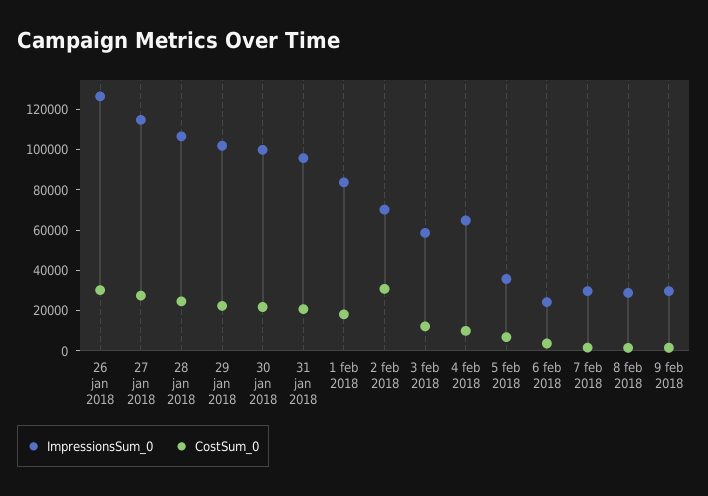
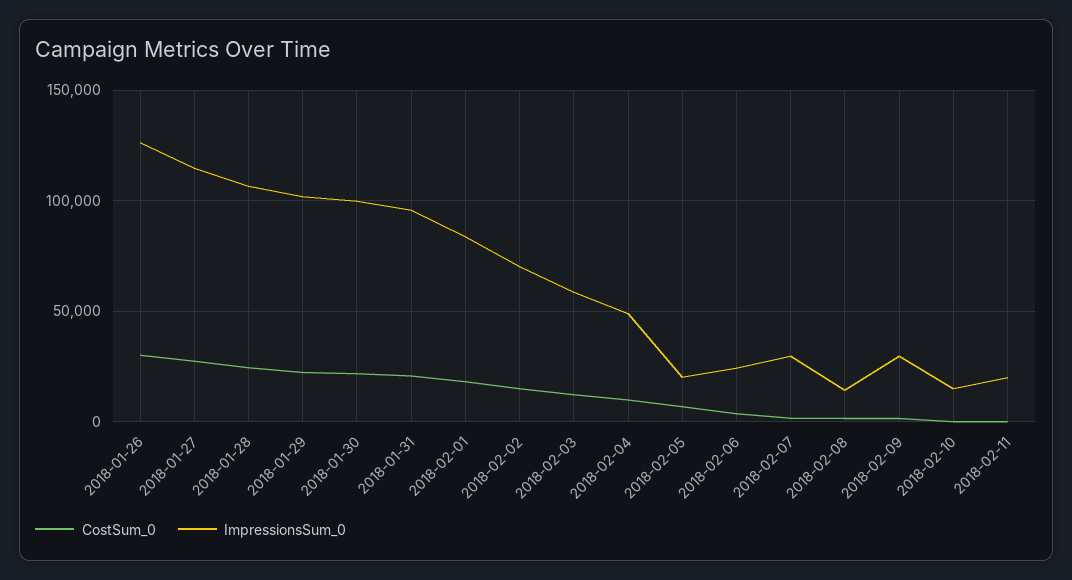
CostSum_0, 2 feb 2018: 30000 -> 15000
ImpressionsSum_0, 4 feb 2018: 65000 -> 50000
ImpressionsSum_0, 5 feb 2018: 35000 -> 20000
ImpressionsSum_0, 8 feb 2018: 30000 -> 15000
CostSum_0, 2018-02-10: none -> 0
ImpressionsSum_0, 2018-02-10: none -> 15000
CostSum_0, 2018-02-11: none -> 0
ImpressionsSum_0, 2018-02-11: none -> 20000

